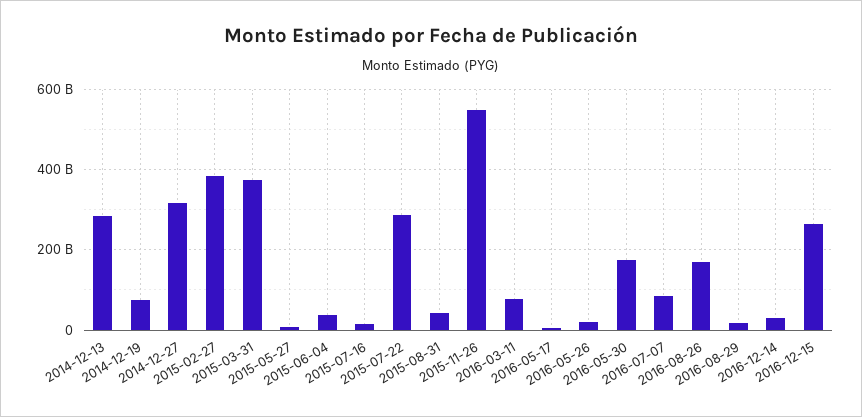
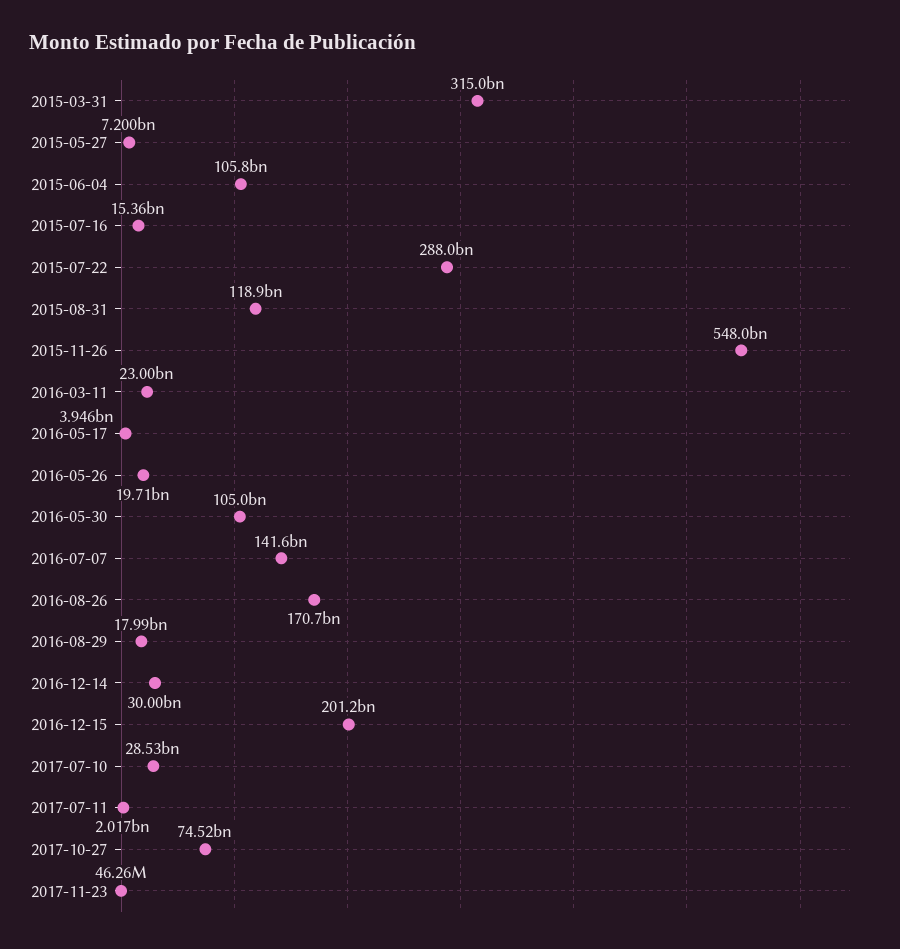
2014-12-13: 280000000000 -> none
2014-12-19: 80000000000 -> none
2014-12-27: 320000000000 -> none
2015-02-27: 380000000000 -> none
2015-03-31: 380000000000 -> 315000000000
2015-06-04: 40000000000 -> 105800000000
2015-08-31: 40000000000 -> 118900000000
2016-03-11: 80000000000 -> 23000000000
2016-05-30: 180000000000 -> 105000000000
2016-07-07: 80000000000 -> 141600000000
2016-12-15: 260000000000 -> 201200000000
2017-07-10: none -> 28530000000
2017-07-11: none -> 2017000000
2017-10-27: none -> 74520000000
2017-11-23: none -> 46260000

